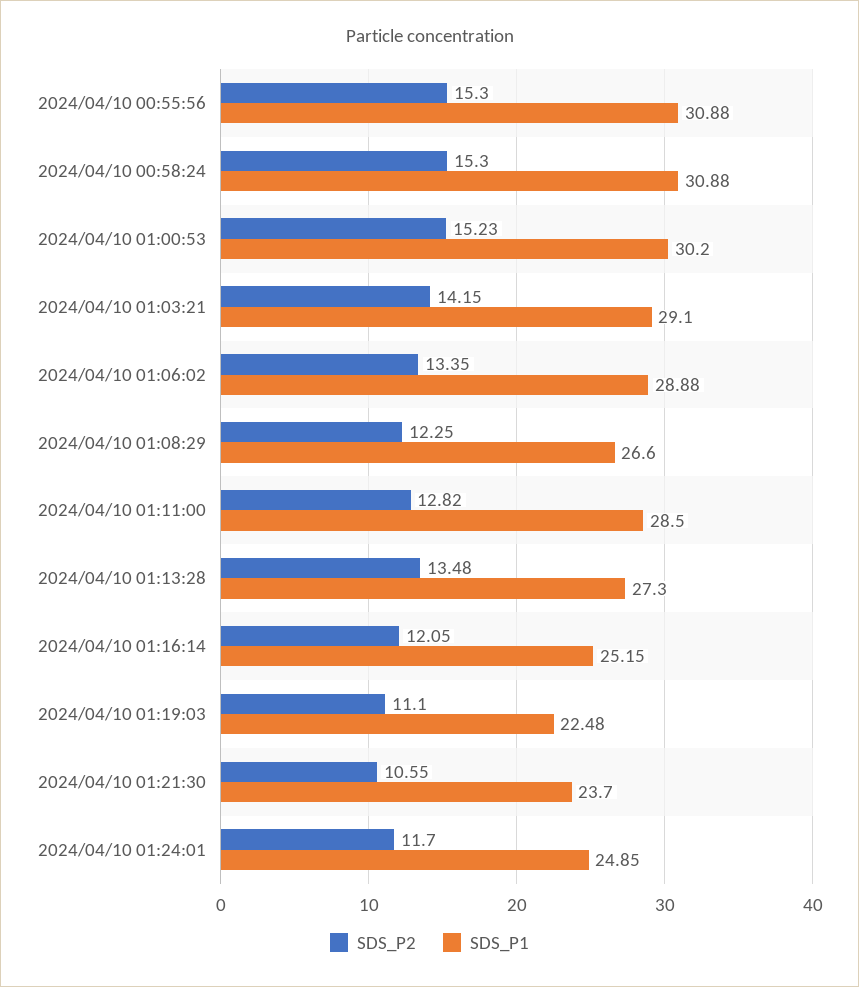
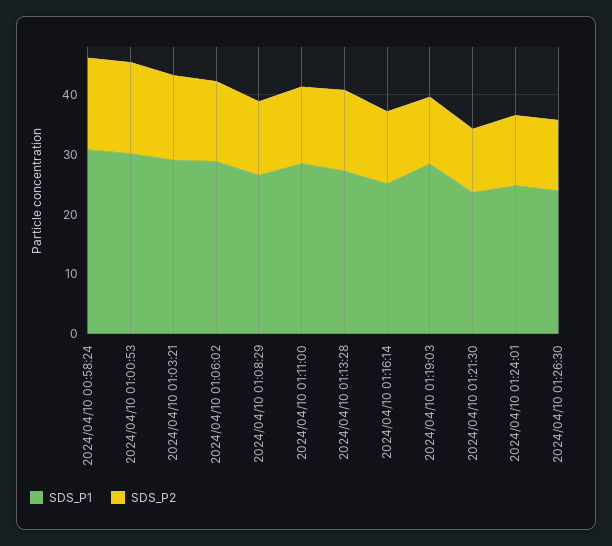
SDS_P2, 2024/04/10 00:55:56: 15.3 -> none
SDS_P1, 2024/04/10 00:55:56: 30.88 -> none
SDS_P1, 2024/04/10 01:19:03: 22.48 -> 28
SDS_P1, 2024/04/10 01:26:30: none -> 24
SDS_P2, 2024/04/10 01:26:30: none -> 12

